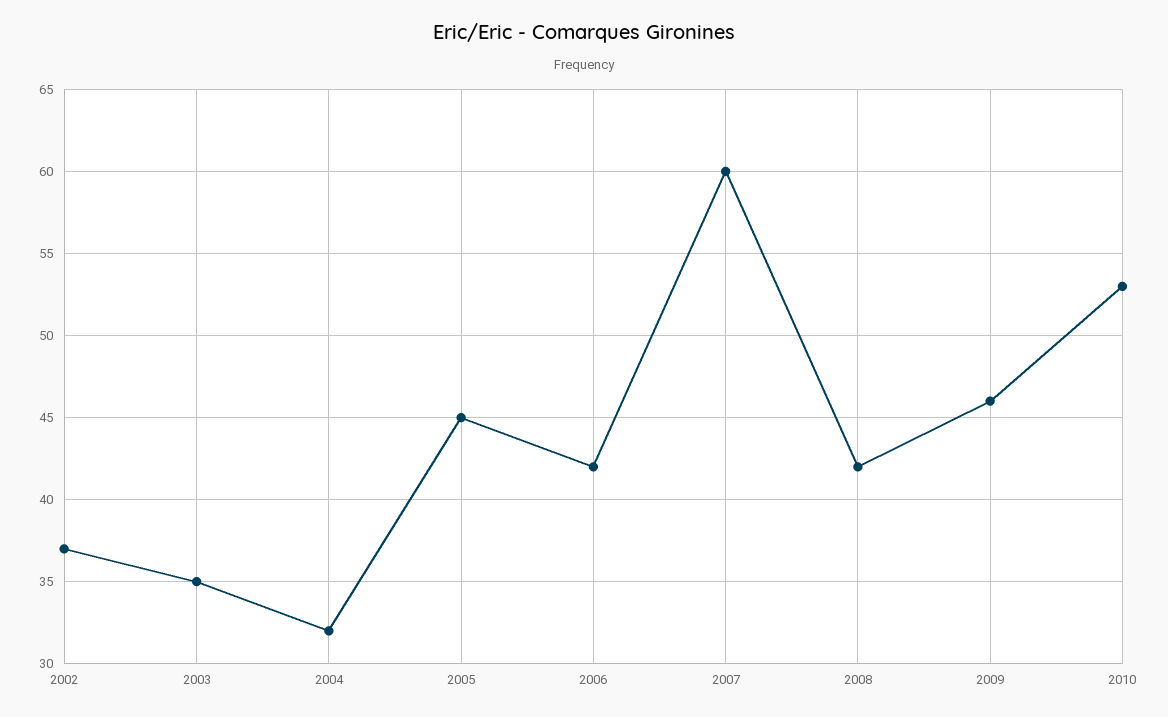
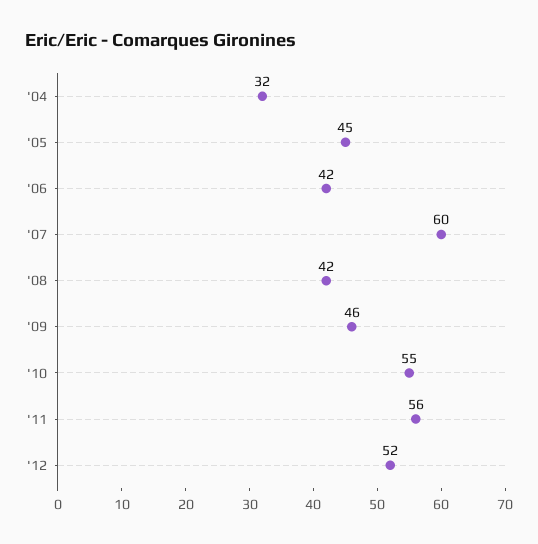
2002: 37 -> none
2003: 35 -> none
2010: 53 -> 55
'11: none -> 56
'12: none -> 52

